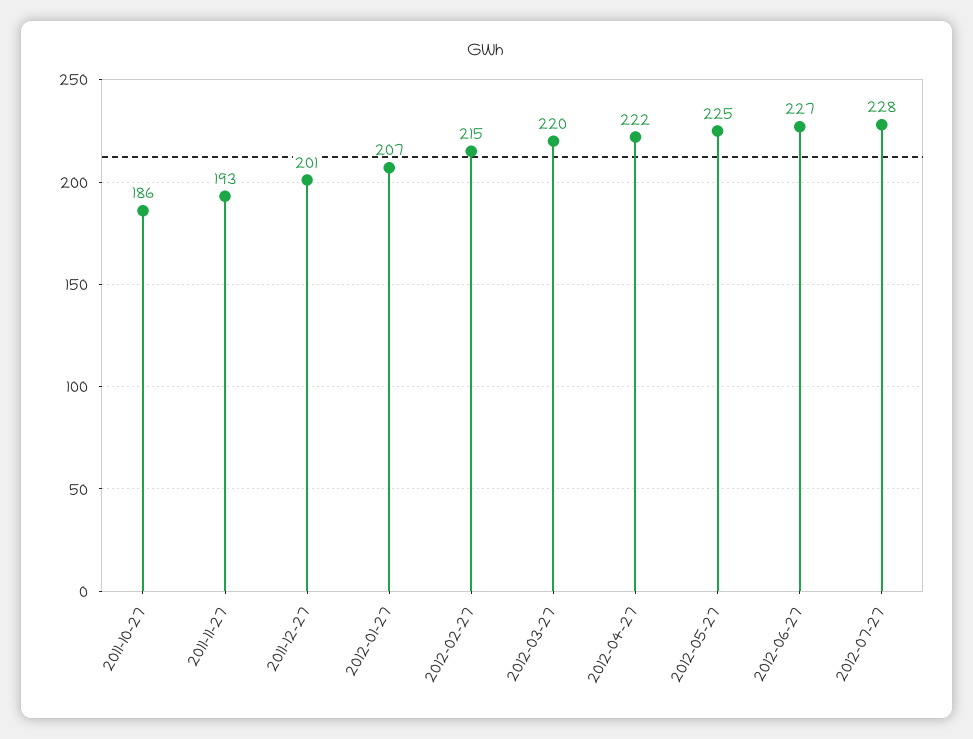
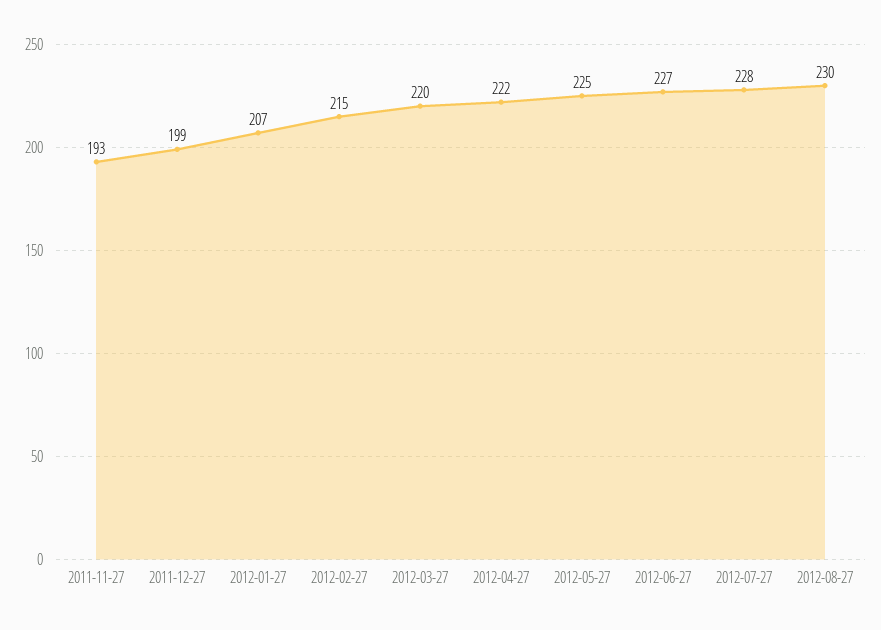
2011-10-27: 186 -> none
2011-12-27: 201 -> 199
2012-08-27: none -> 230

